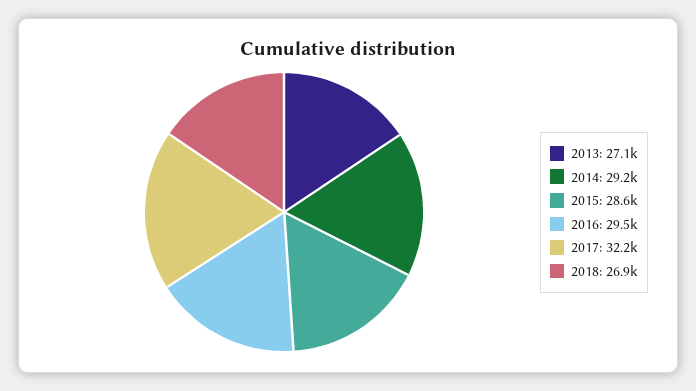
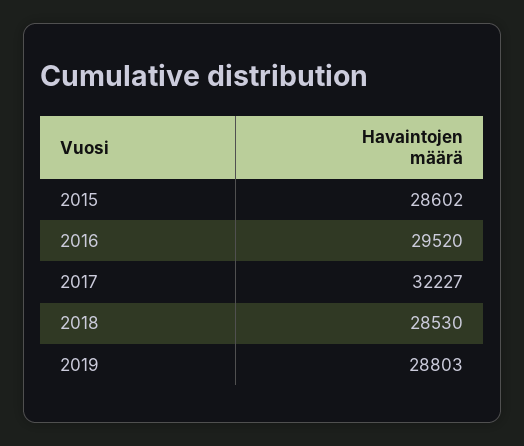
2013: 27100 -> none
2014: 29200 -> none
2018: 26900 -> 28530
2019: none -> 28803

